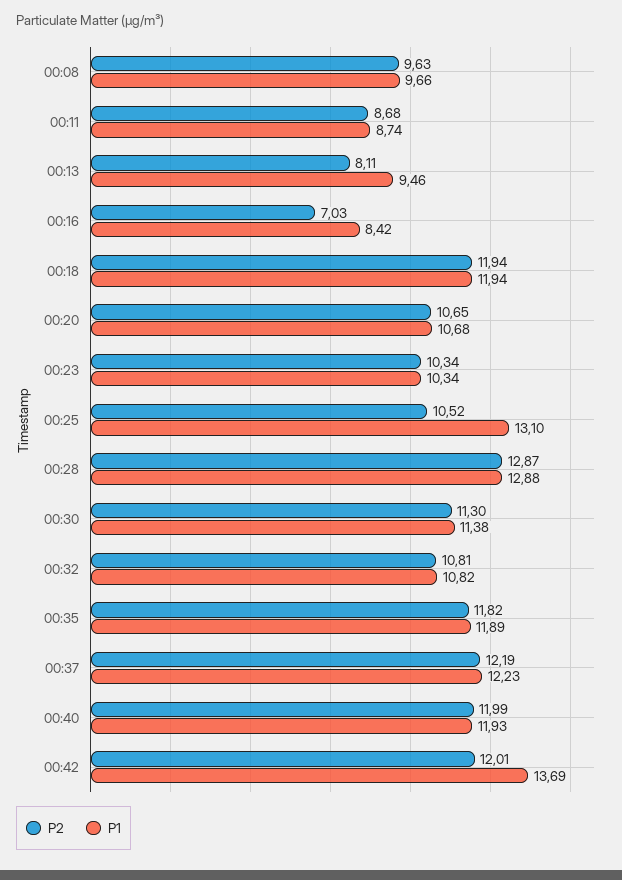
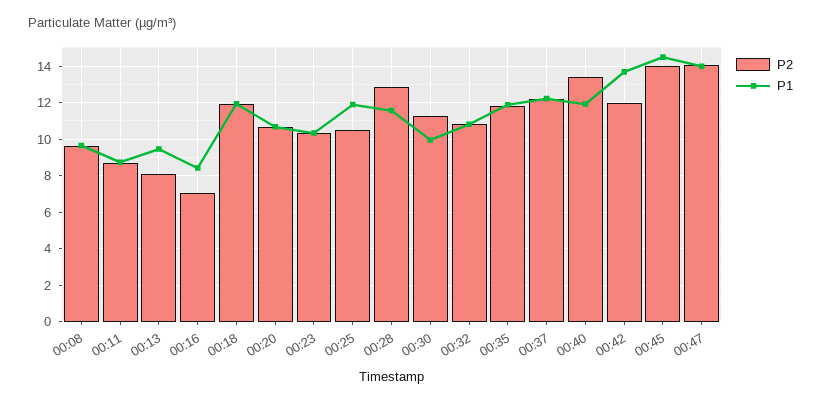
P1, 00:25: 13.1 -> 12
P1, 00:28: 12.88 -> 11.5
P1, 00:30: 11.38 -> 10
P2, 00:40: 11.99 -> 13.5
P2, 00:45: none -> 14
P1, 00:45: none -> 14.5
P2, 00:47: none -> 14
P1, 00:47: none -> 14

